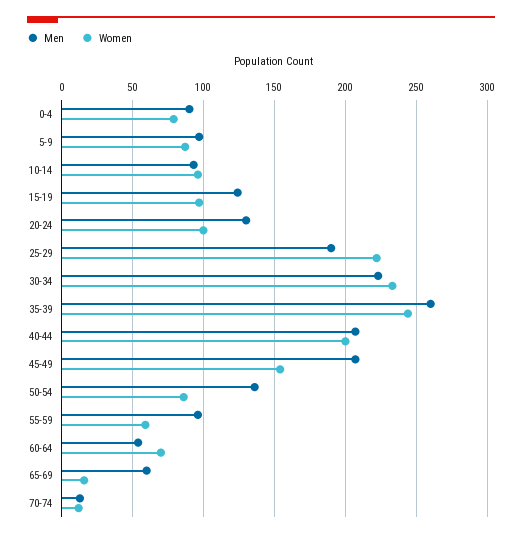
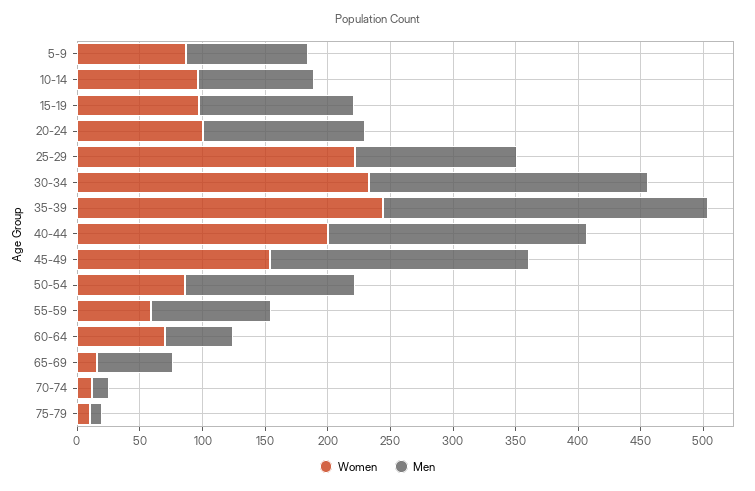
Men, 0-4: 90 -> none
Women, 0-4: 80 -> none
Men, 25-29: 190 -> 130
Women, 75-79: none -> 10
Men, 75-79: none -> 10

